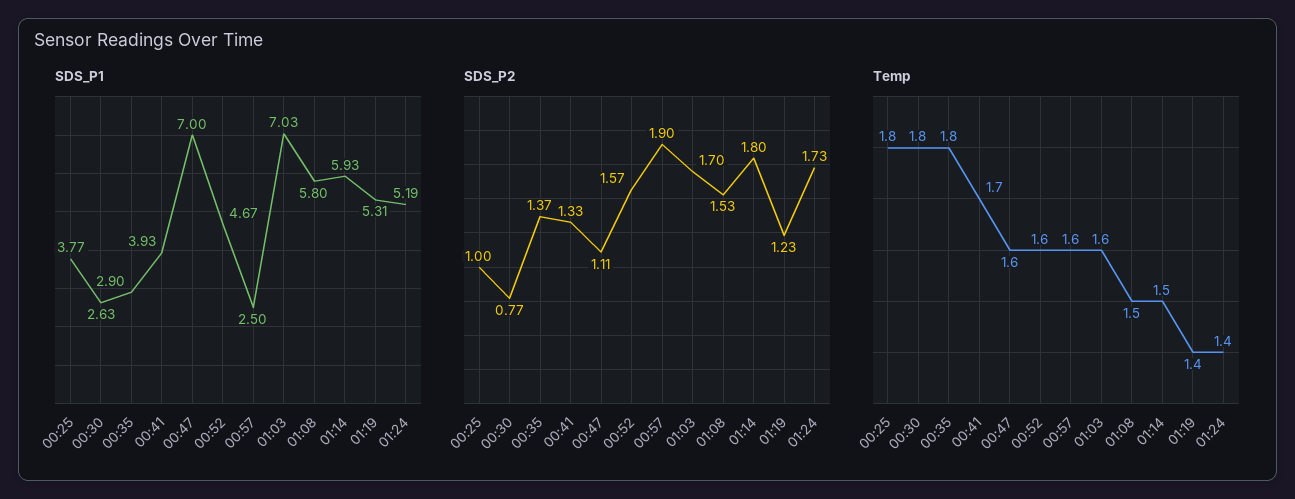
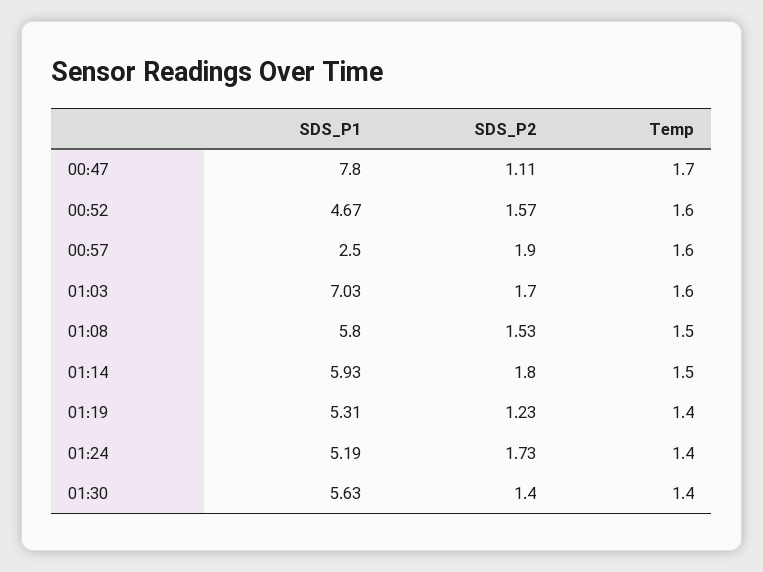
SDS_P1, 00:25: 3.77 -> none
SDS_P1, 00:30: 2.63 -> none
SDS_P1, 00:35: 2.9 -> none
SDS_P1, 00:41: 3.93 -> none
SDS_P1, 00:47: 7 -> 7.8
SDS_P2, 00:25: 1 -> none
SDS_P2, 00:30: 0.77 -> none
SDS_P2, 00:35: 1.37 -> none
SDS_P2, 00:41: 1.33 -> none
Temp, 00:25: 1.8 -> none
Temp, 00:30: 1.8 -> none
Temp, 00:35: 1.8 -> none
Temp, 00:41: 1.7 -> none
Temp, 00:47: 1.6 -> 1.7
SDS_P1, 01:30: none -> 5.63
SDS_P2, 01:30: none -> 1.4
Temp, 01:30: none -> 1.4

